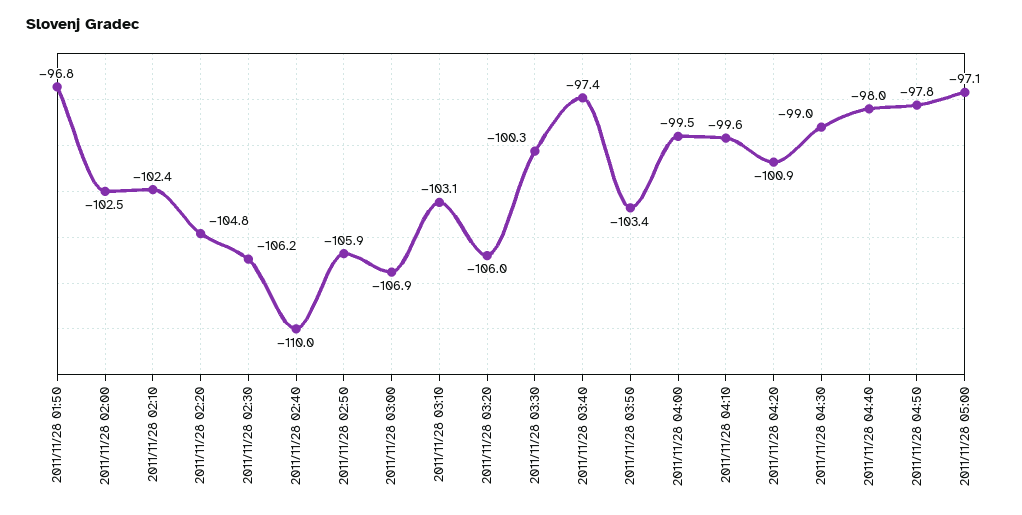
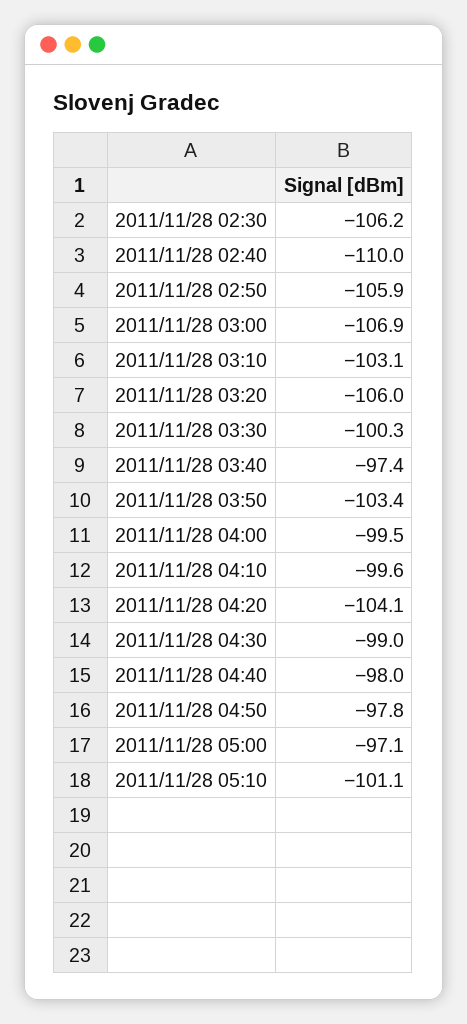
2011/11/28 01:50: -96.8 -> none
2011/11/28 02:00: -102.5 -> none
2011/11/28 02:10: -102.4 -> none
2011/11/28 02:20: -104.8 -> none
2011/11/28 04:20: -100.9 -> -104.1
2011/11/28 05:10: none -> -101.1

